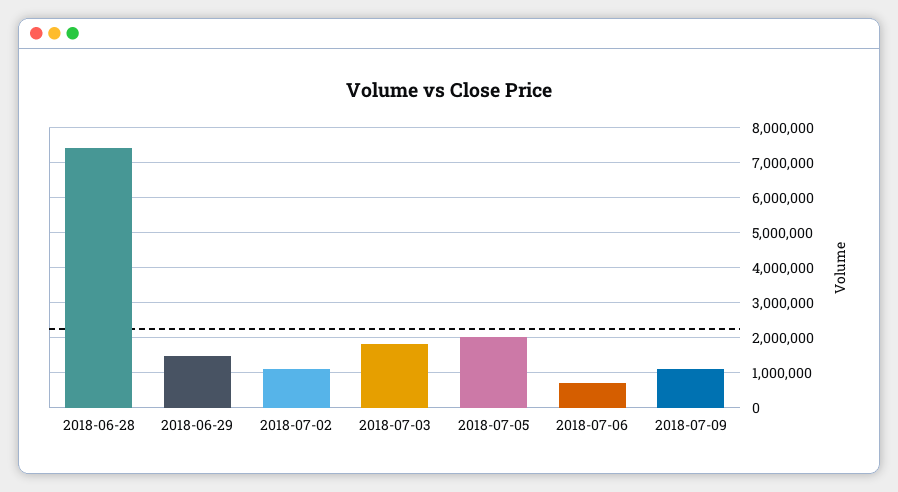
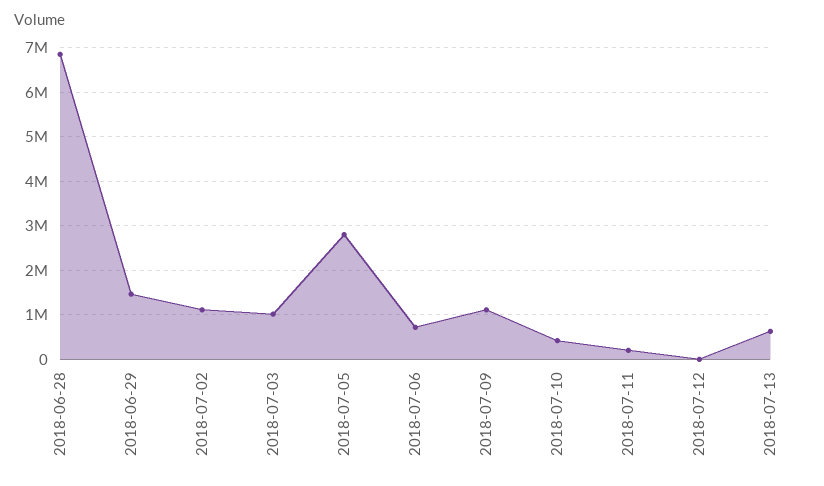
2018-06-28: 7400000 -> 6800000
2018-07-03: 1800000 -> 1000000
2018-07-05: 2000000 -> 2800000
2018-07-10: none -> 400000
2018-07-11: none -> 200000
2018-07-12: none -> 0
2018-07-13: none -> 600000

